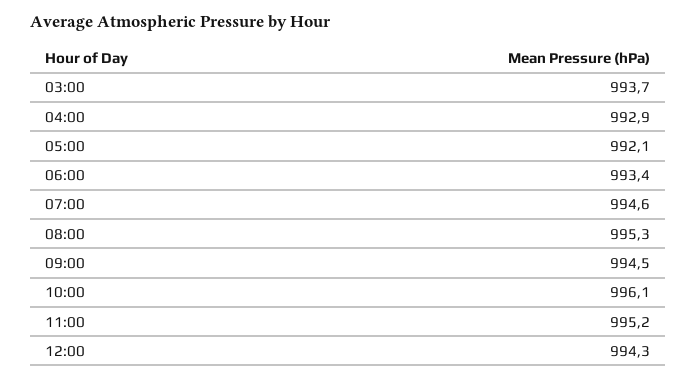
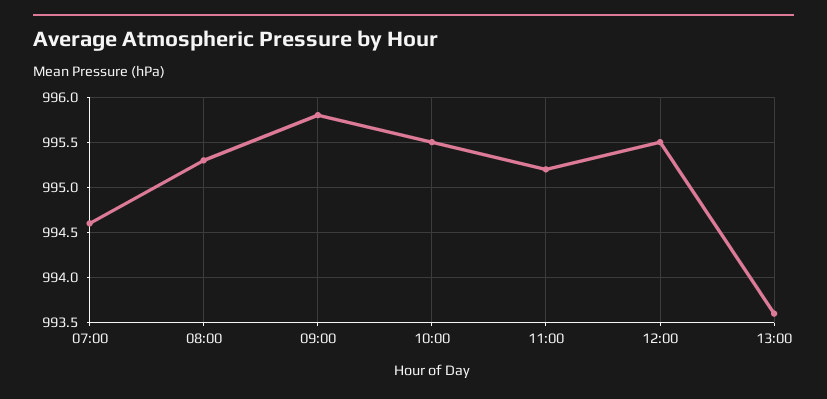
03:00: 993.7 -> none
04:00: 992.9 -> none
05:00: 992.1 -> none
06:00: 993.4 -> none
09:00: 994.5 -> 995.8
10:00: 996.1 -> 995.5
12:00: 994.3 -> 995.5
13:00: none -> 993.6

